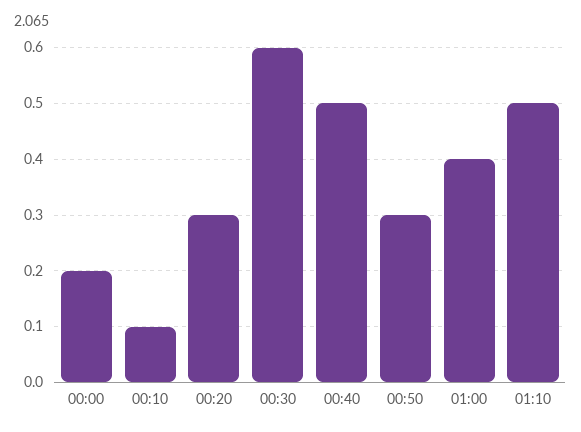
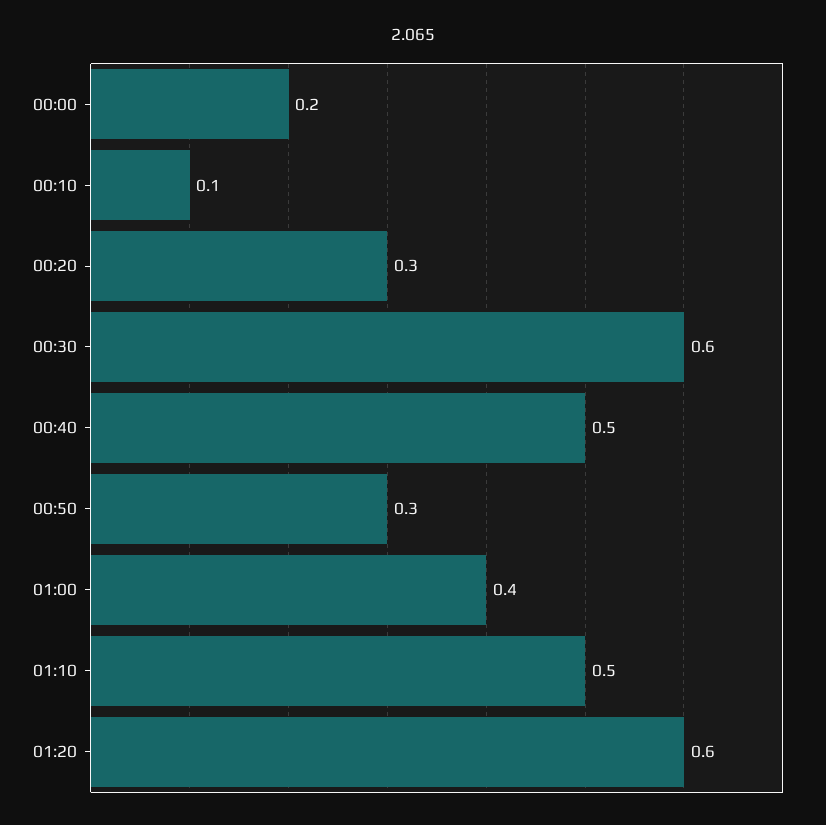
01:20: none -> 0.6

